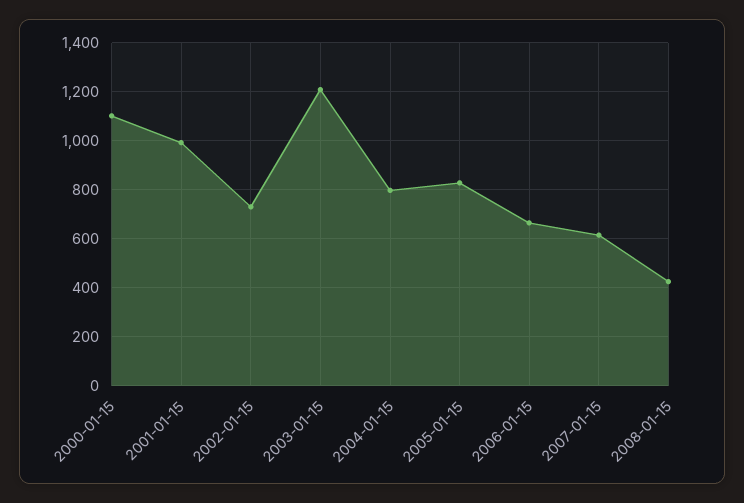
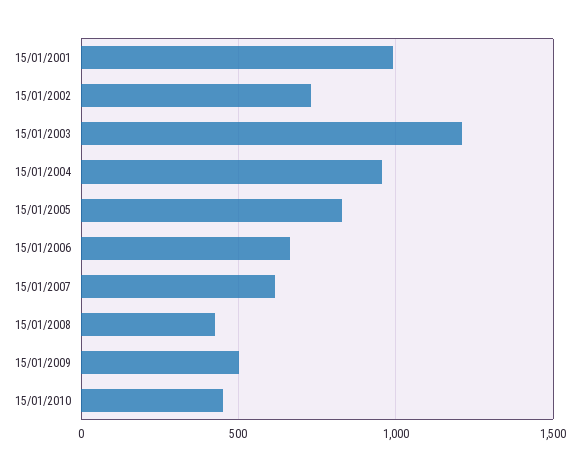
2000-01-15: 1100 -> none
2004-01-15: 800 -> 950
15/01/2009: none -> 500
15/01/2010: none -> 450

